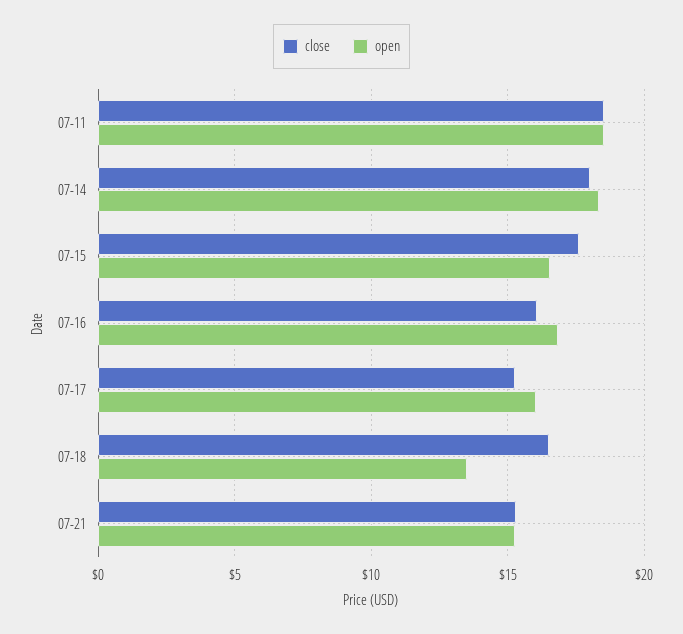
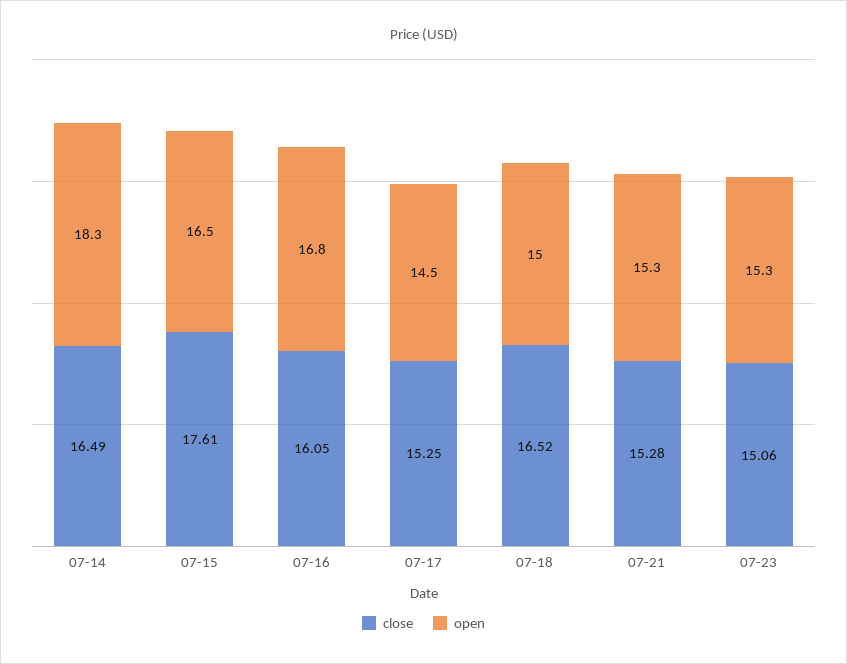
close, 07-11: 18.5 -> none
open, 07-11: 18.5 -> none
close, 07-14: 18 -> 16.49
open, 07-17: 16 -> 14.5
open, 07-18: 13.5 -> 15
close, 07-23: none -> 15.06
open, 07-23: none -> 15.3

